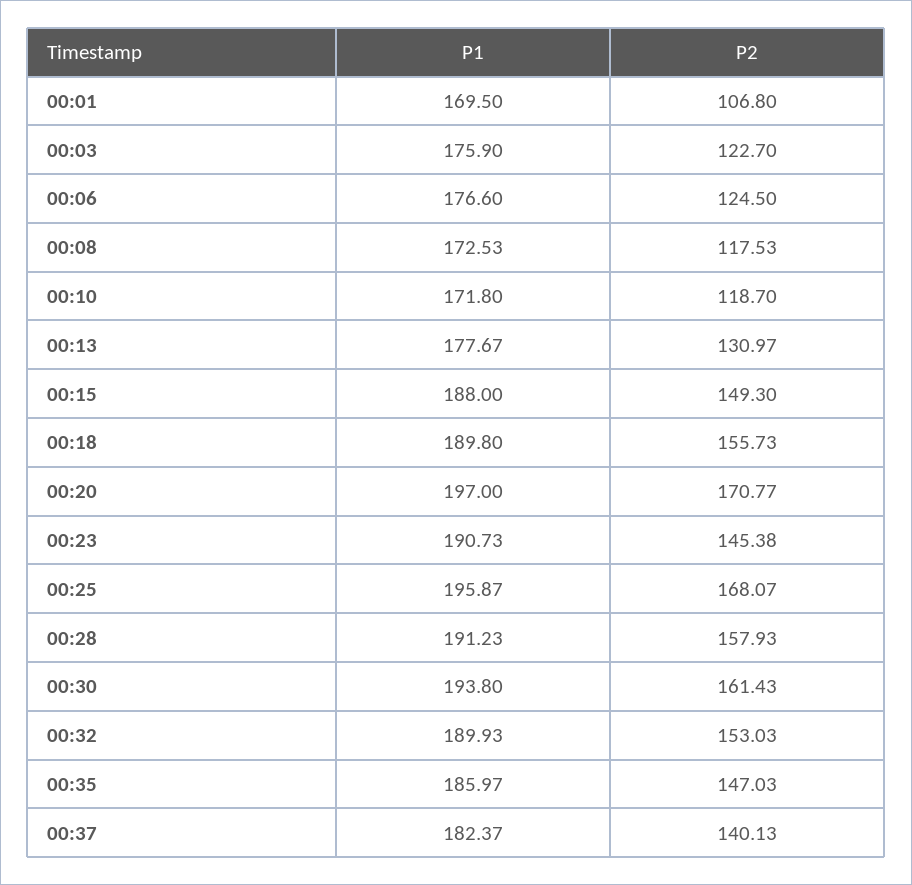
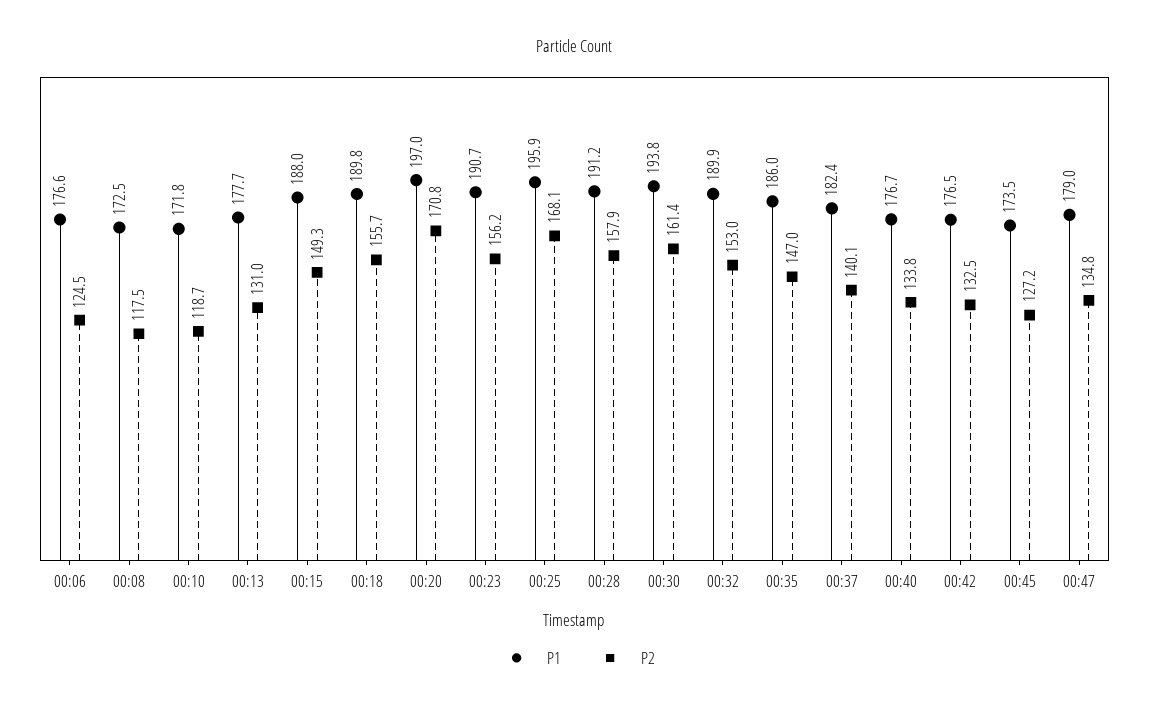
P1, 00:01: 169.5 -> none
P2, 00:01: 106.8 -> none
P1, 00:03: 175.9 -> none
P2, 00:03: 122.7 -> none
P2, 00:23: 145.38 -> 156.2
P1, 00:40: none -> 176.7
P2, 00:40: none -> 133.8
P1, 00:42: none -> 176.5
P2, 00:42: none -> 132.5
P1, 00:45: none -> 173.5
P2, 00:45: none -> 127.2
P1, 00:47: none -> 179
P2, 00:47: none -> 134.8

